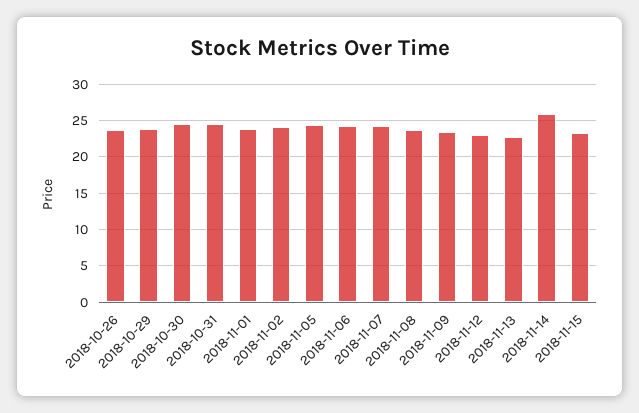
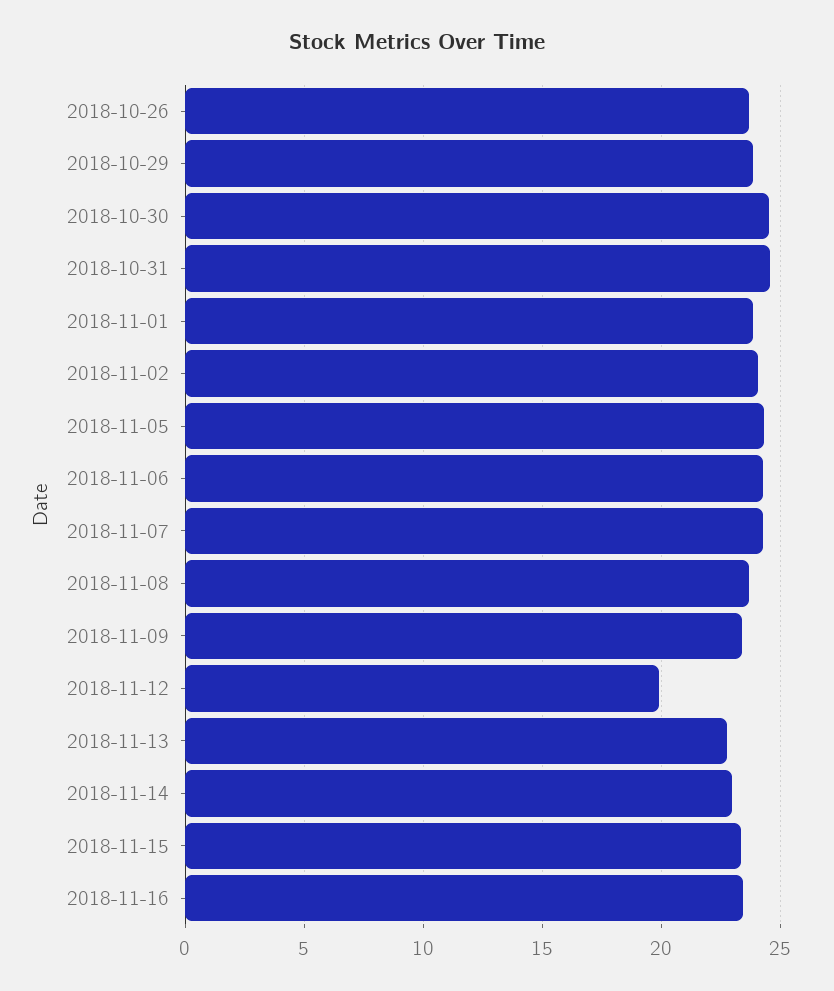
2018-11-12: 23 -> 20
2018-11-14: 26 -> 23
2018-11-16: none -> 23.5

